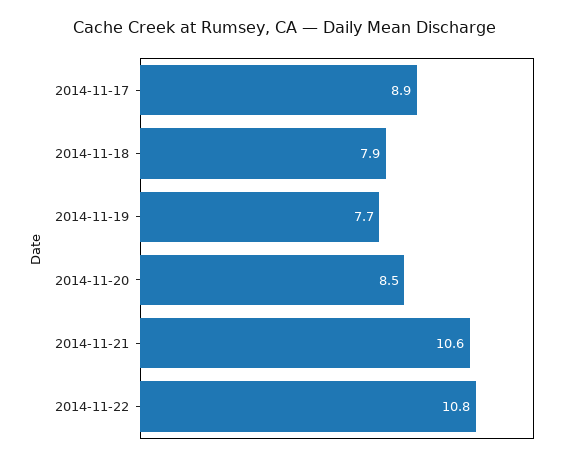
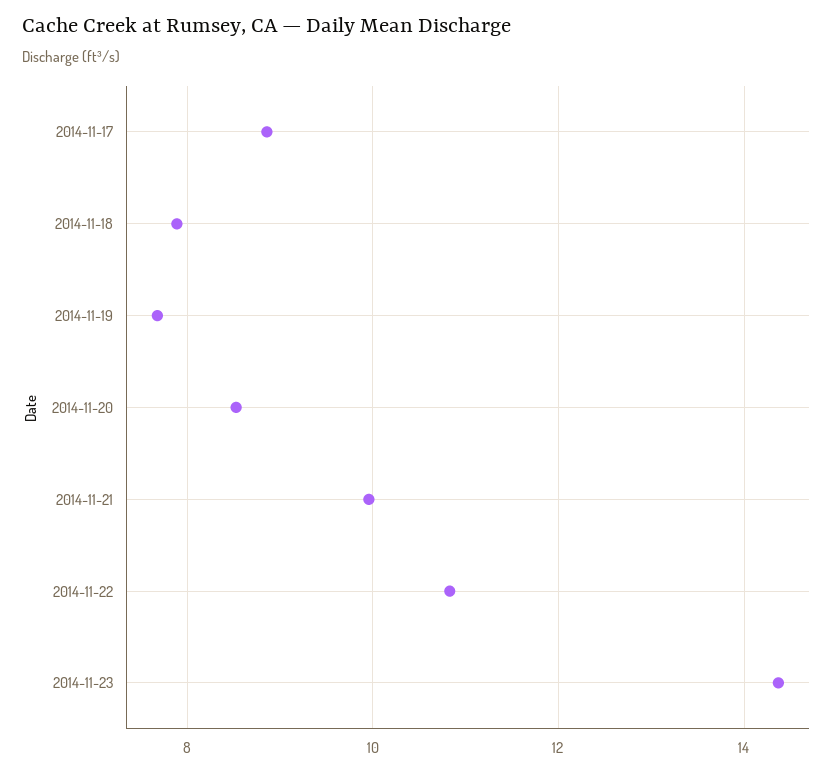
2014-11-21: 10.6 -> 10
2014-11-23: none -> 14.4

